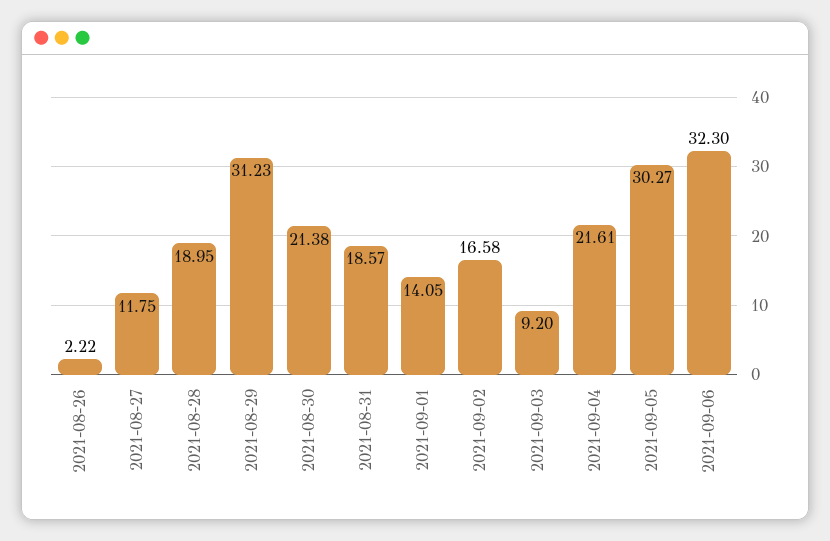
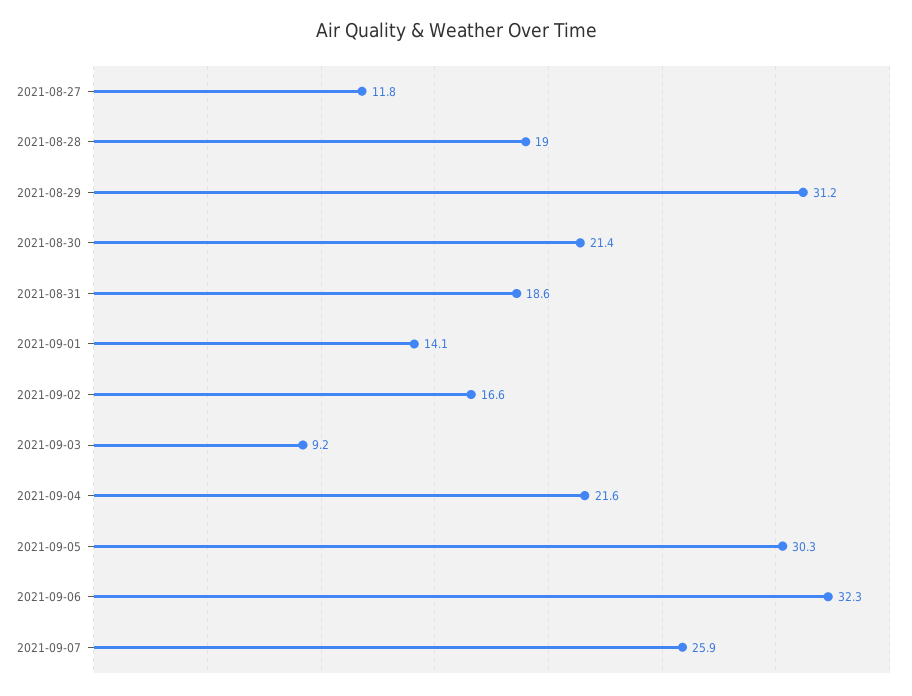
2021-08-26: 2.22 -> none
2021-09-07: none -> 25.9

